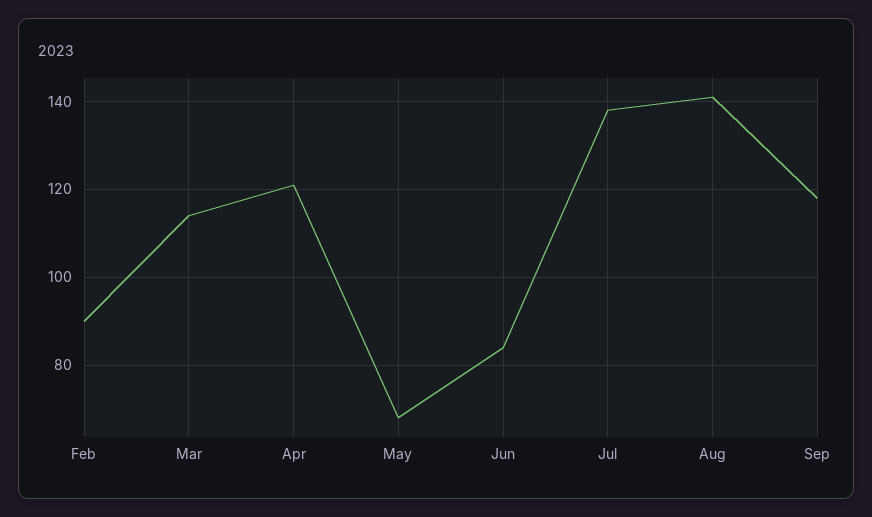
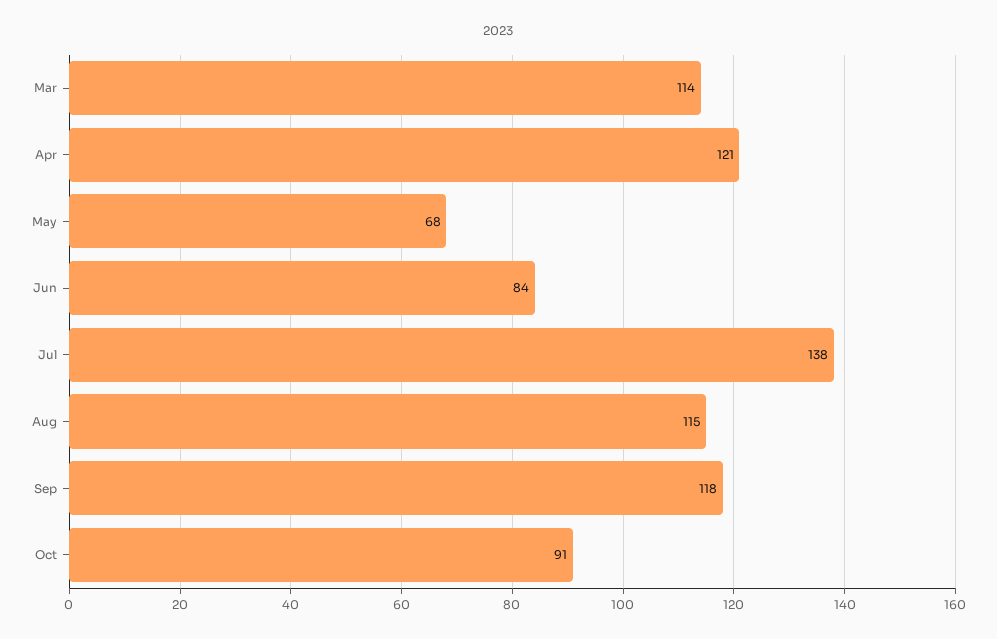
Feb: 90 -> none
Aug: 140 -> 115
Oct: none -> 91

